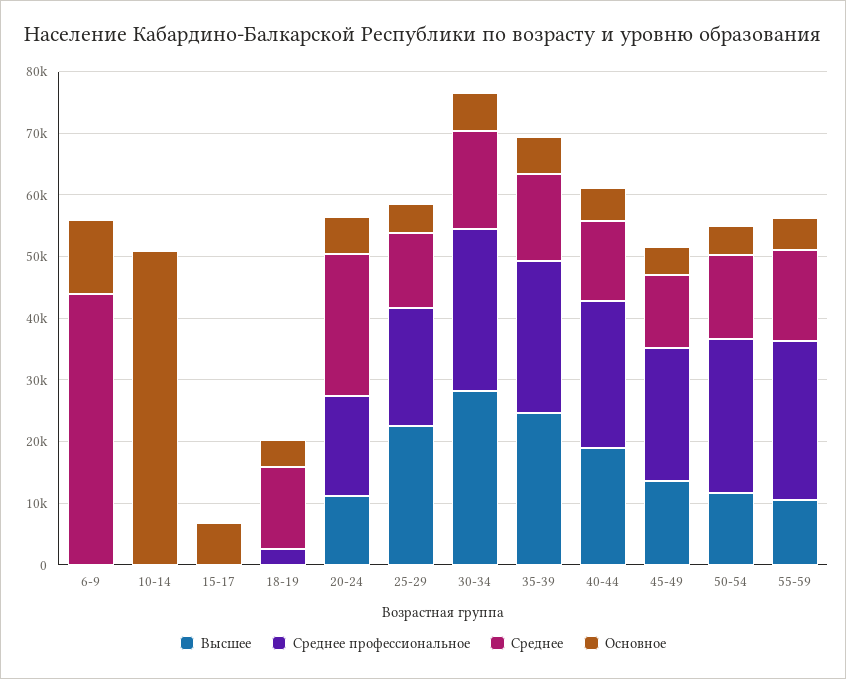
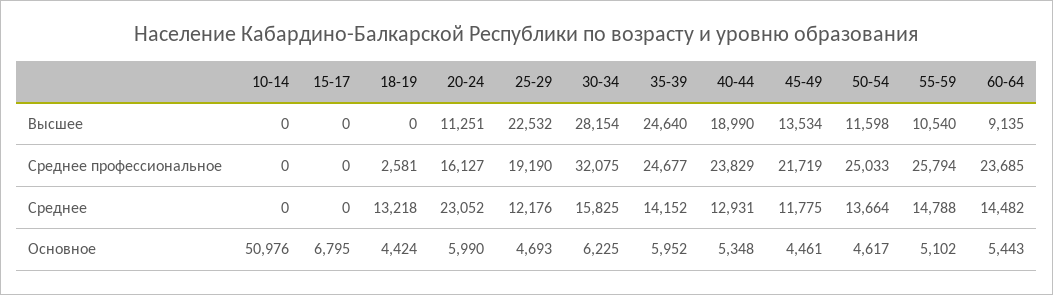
Высшее, 6-9: 0 -> none
Среднее профессиональное, 6-9: 0 -> none
Среднее, 6-9: 44000 -> none
Основное, 6-9: 12000 -> none
Среднее профессиональное, 30-34: 26000 -> 32075
Высшее, 60-64: none -> 9135
Среднее профессиональное, 60-64: none -> 23685
Среднее, 60-64: none -> 14482
Основное, 60-64: none -> 5443

